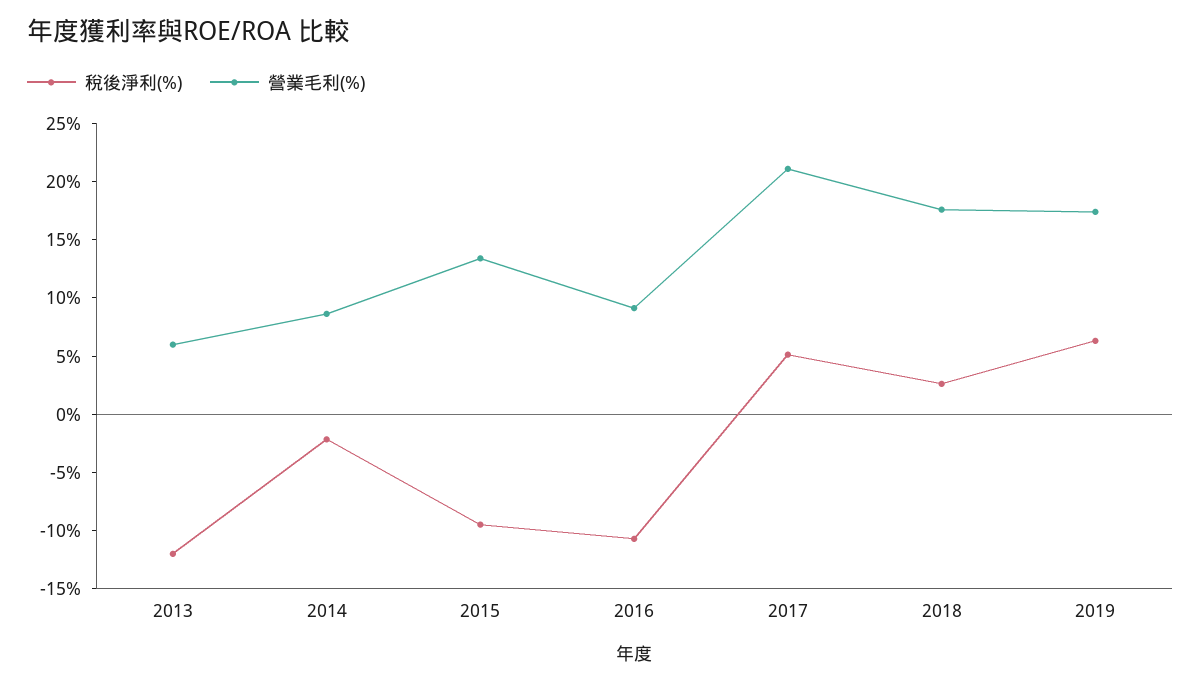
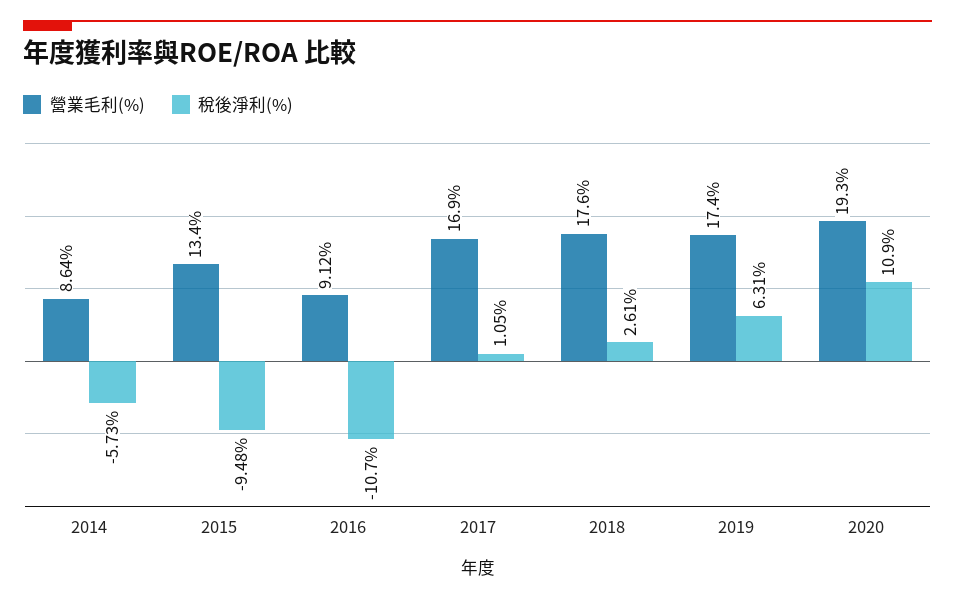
稅後淨利(%), 2013: -12 -> none
營業毛利(%), 2013: 6 -> none
稅後淨利(%), 2014: -2 -> -5.73
稅後淨利(%), 2017: 5 -> 1.05
營業毛利(%), 2017: 21 -> 16.9
營業毛利(%), 2020: none -> 19.3
稅後淨利(%), 2020: none -> 10.9

